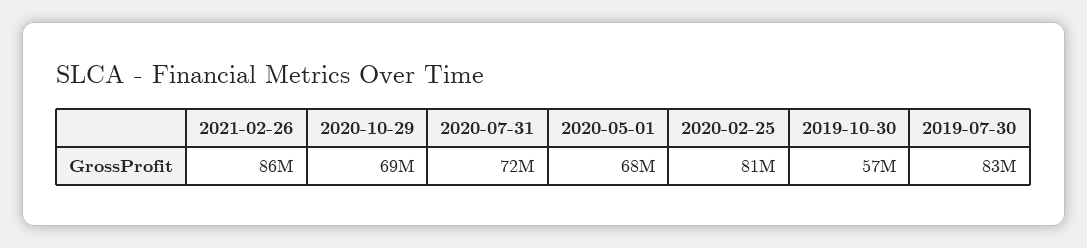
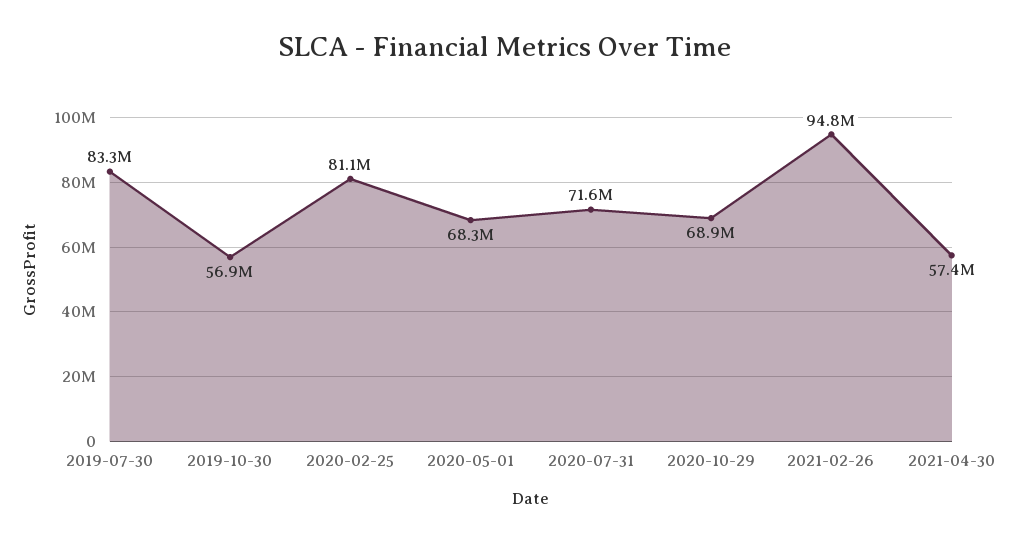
2021-02-26: 86000000 -> 94800000
2021-04-30: none -> 57400000

